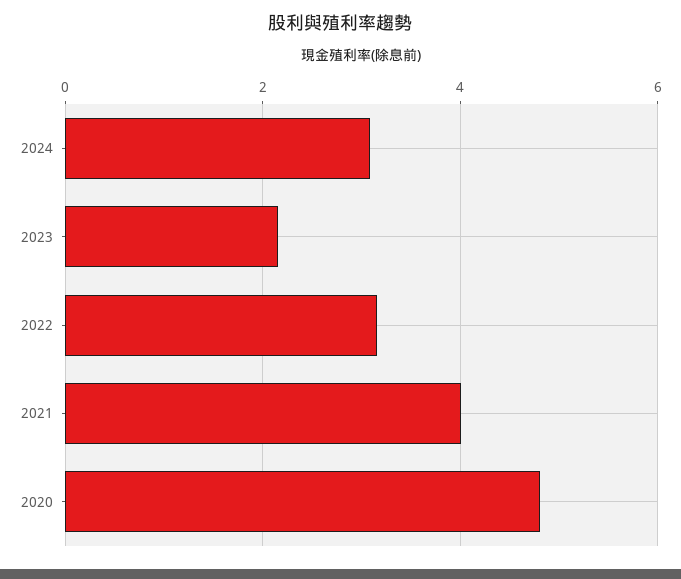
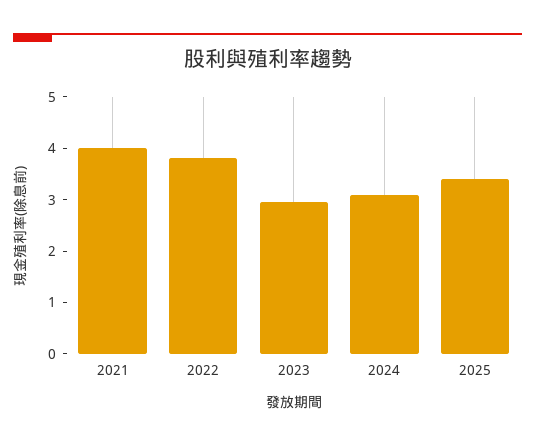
2023: 2.2 -> 3
2022: 3.2 -> 3.8
2020: 4.8 -> none
2025: none -> 3.4

